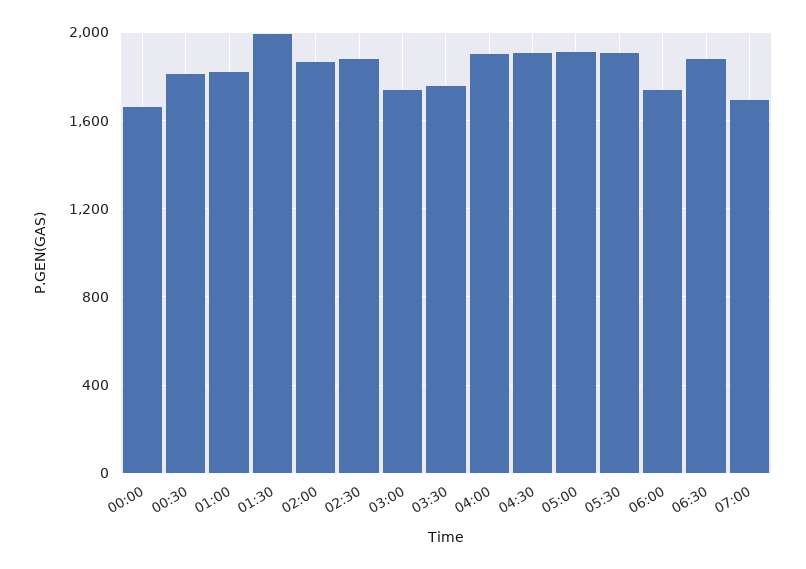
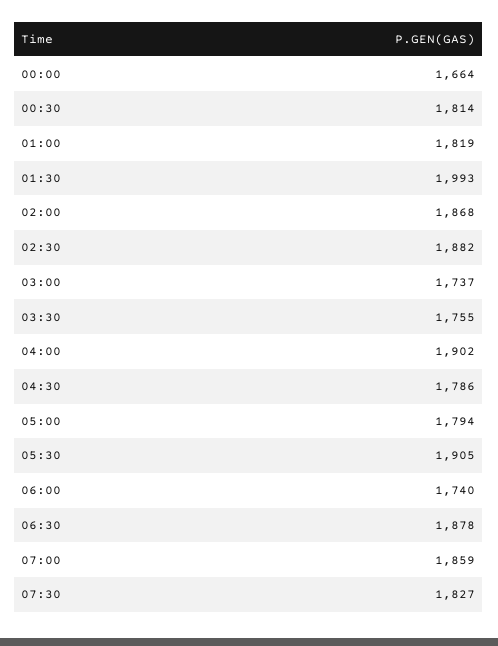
04:30: 1900 -> 1786
05:00: 1900 -> 1794
07:00: 1700 -> 1859
07:30: none -> 1827

